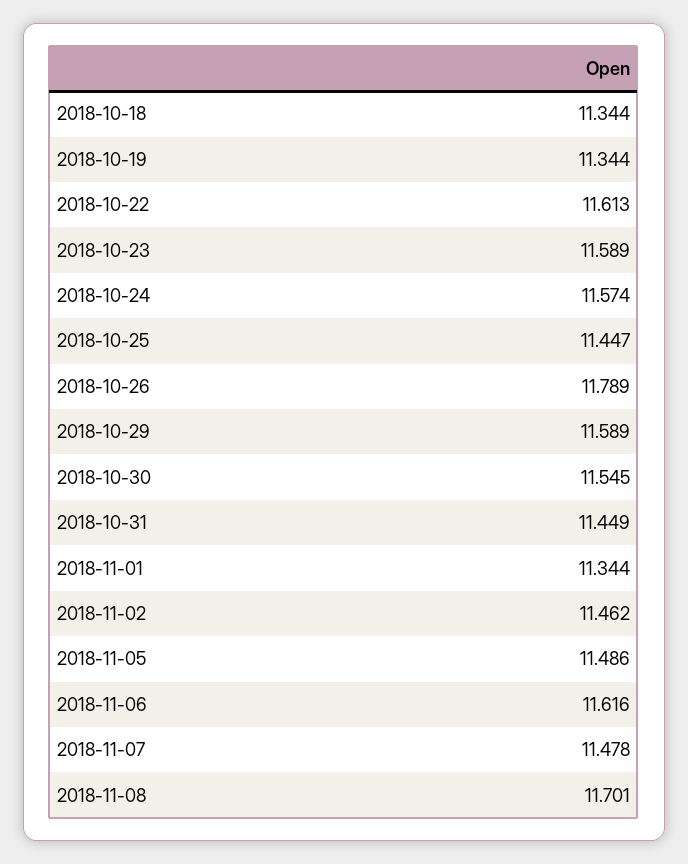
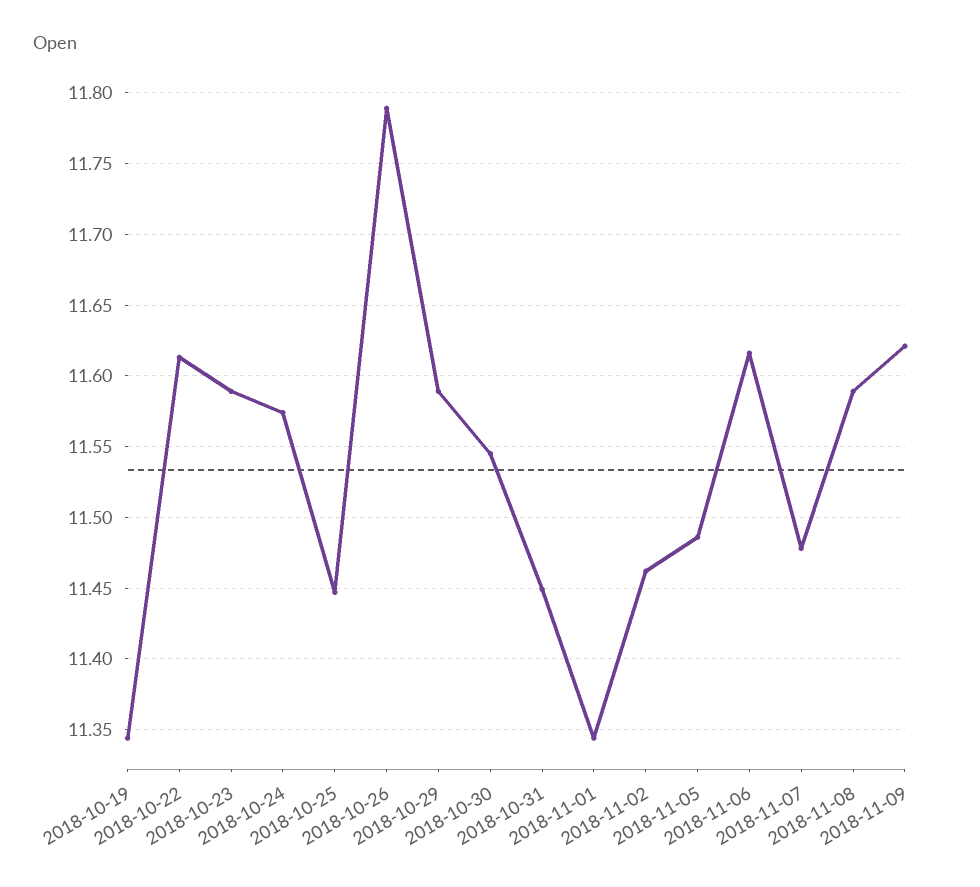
2018-10-18: 11.344 -> none
2018-11-08: 11.701 -> 11.59
2018-11-09: none -> 11.62

